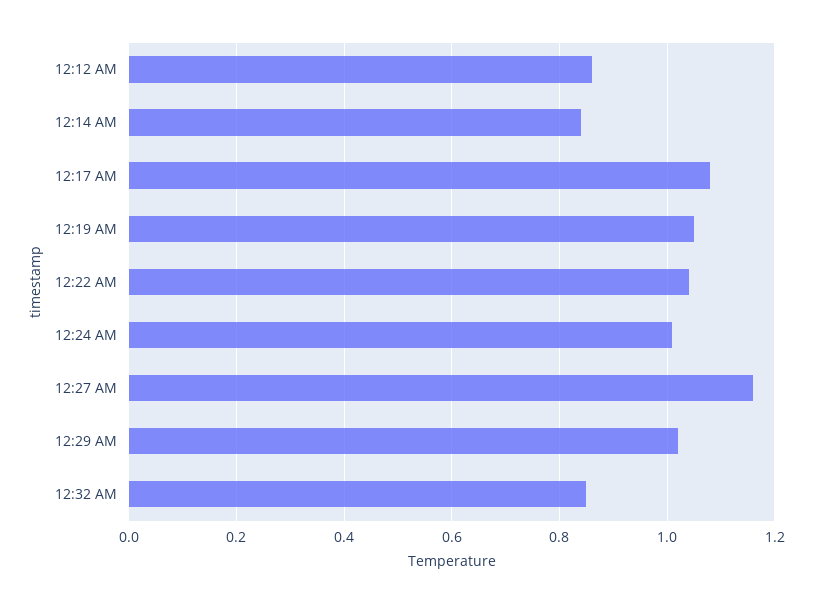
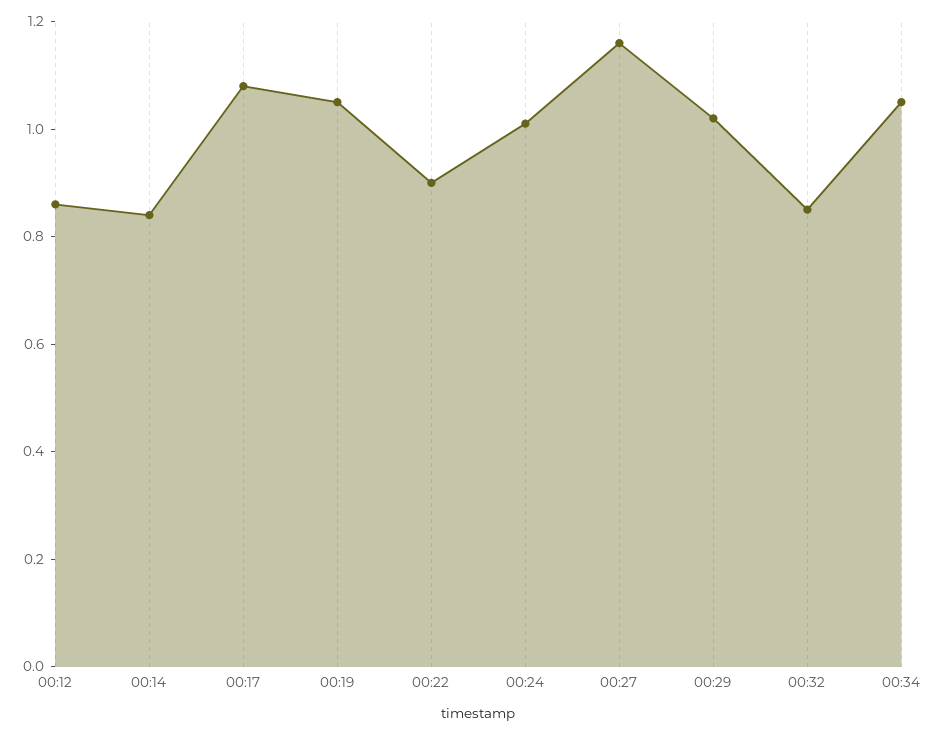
12:22 AM: 1.05 -> 0.9
00:34: none -> 1.05

